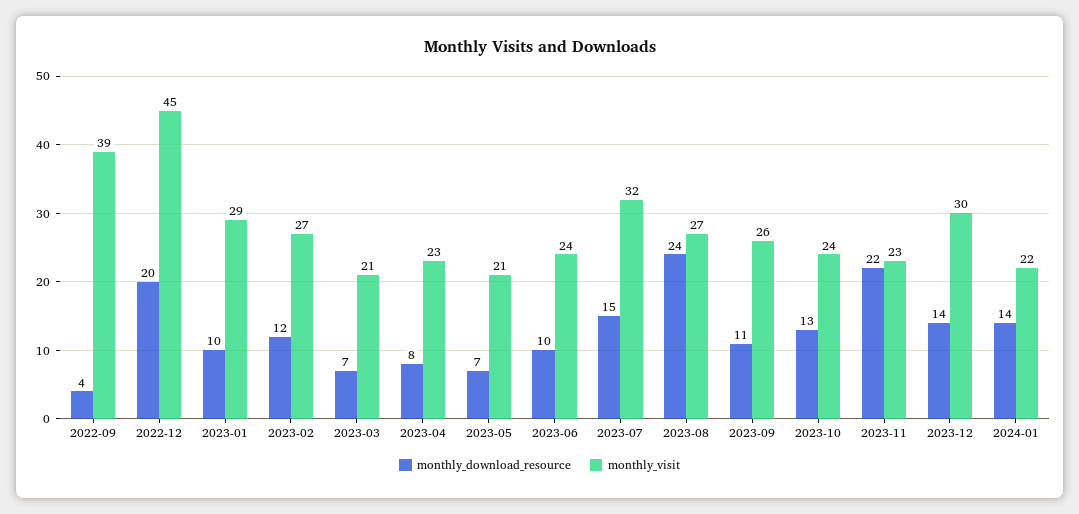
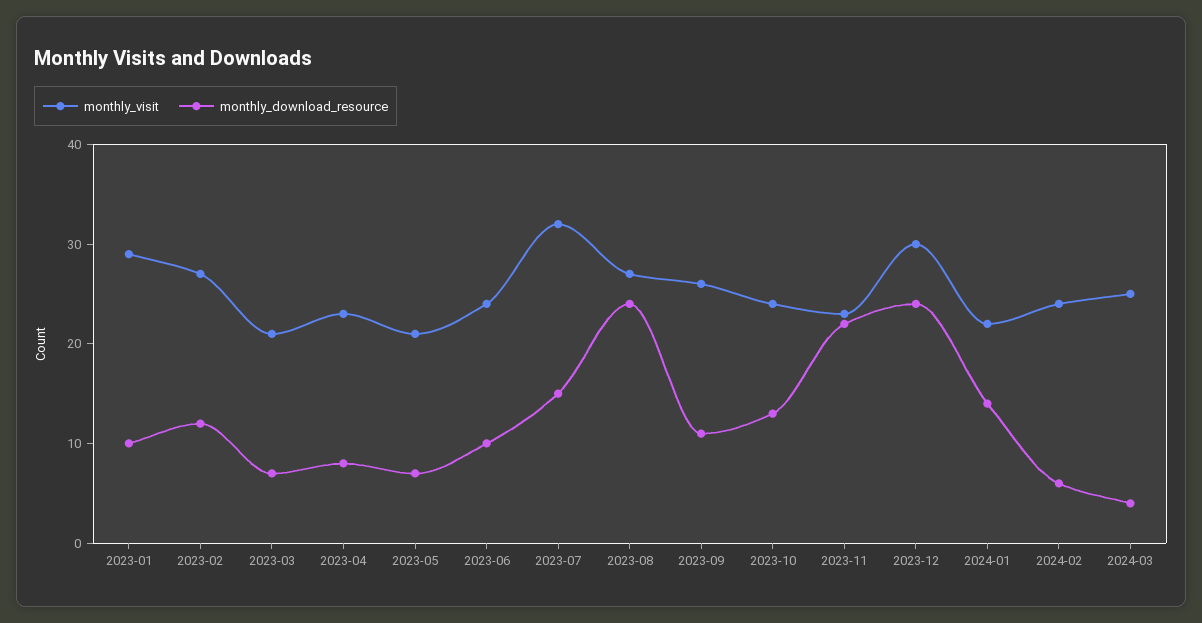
monthly_download_resource, 2022-09: 4 -> none
monthly_visit, 2022-09: 39 -> none
monthly_download_resource, 2022-12: 20 -> none
monthly_visit, 2022-12: 45 -> none
monthly_download_resource, 2023-12: 14 -> 24
monthly_visit, 2024-02: none -> 24
monthly_download_resource, 2024-02: none -> 6
monthly_visit, 2024-03: none -> 25
monthly_download_resource, 2024-03: none -> 4

